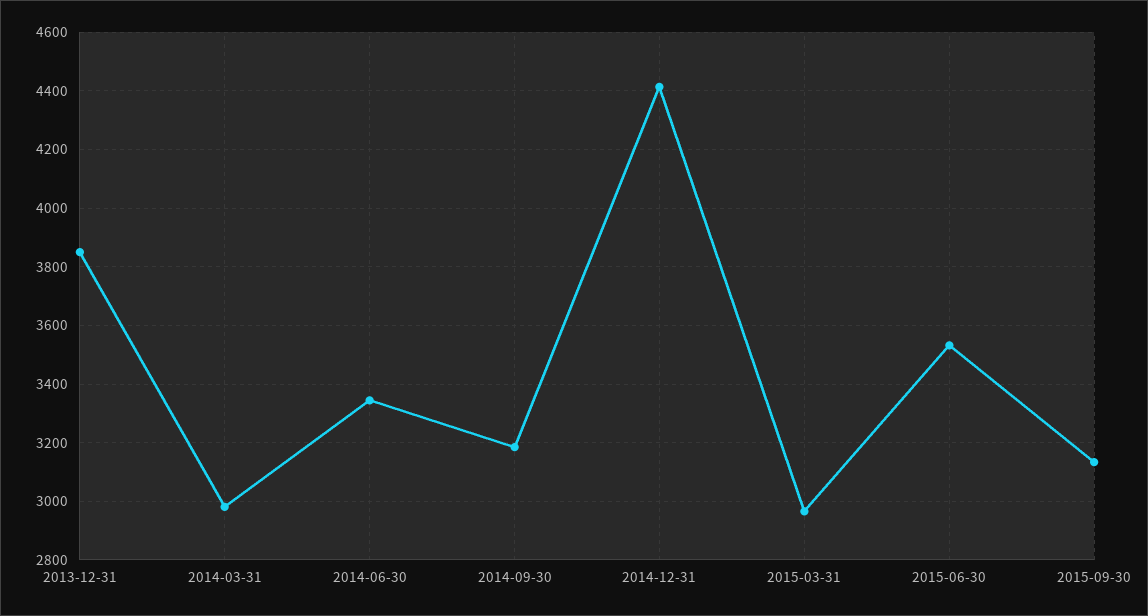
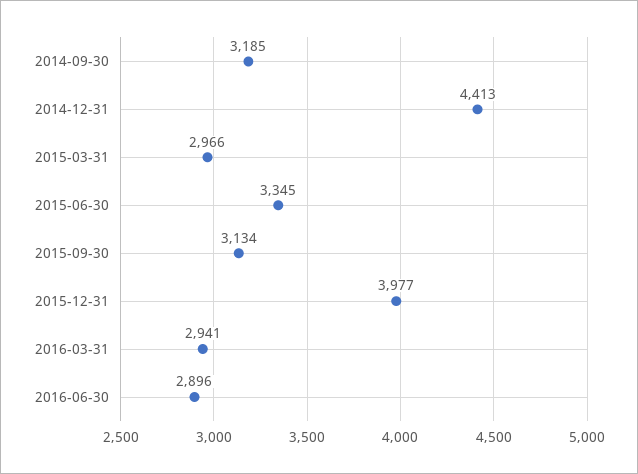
2013-12-31: 3850 -> none
2014-03-31: 2975 -> none
2014-06-30: 3350 -> none
2015-06-30: 3525 -> 3345
2015-12-31: none -> 3977
2016-03-31: none -> 2941
2016-06-30: none -> 2896

